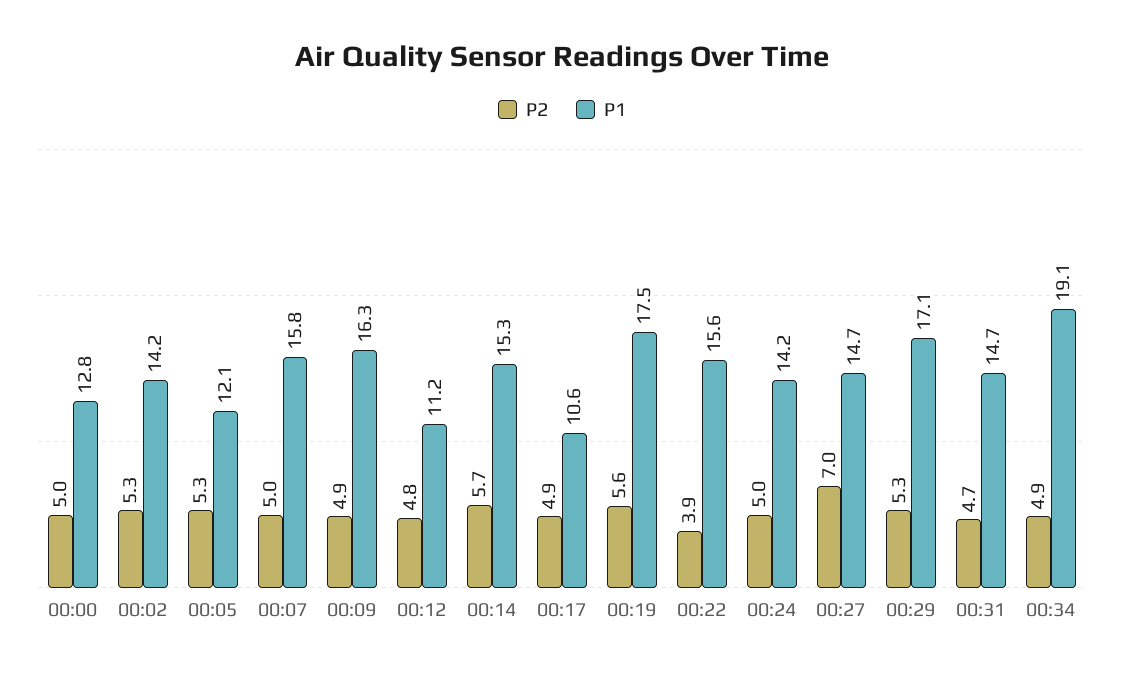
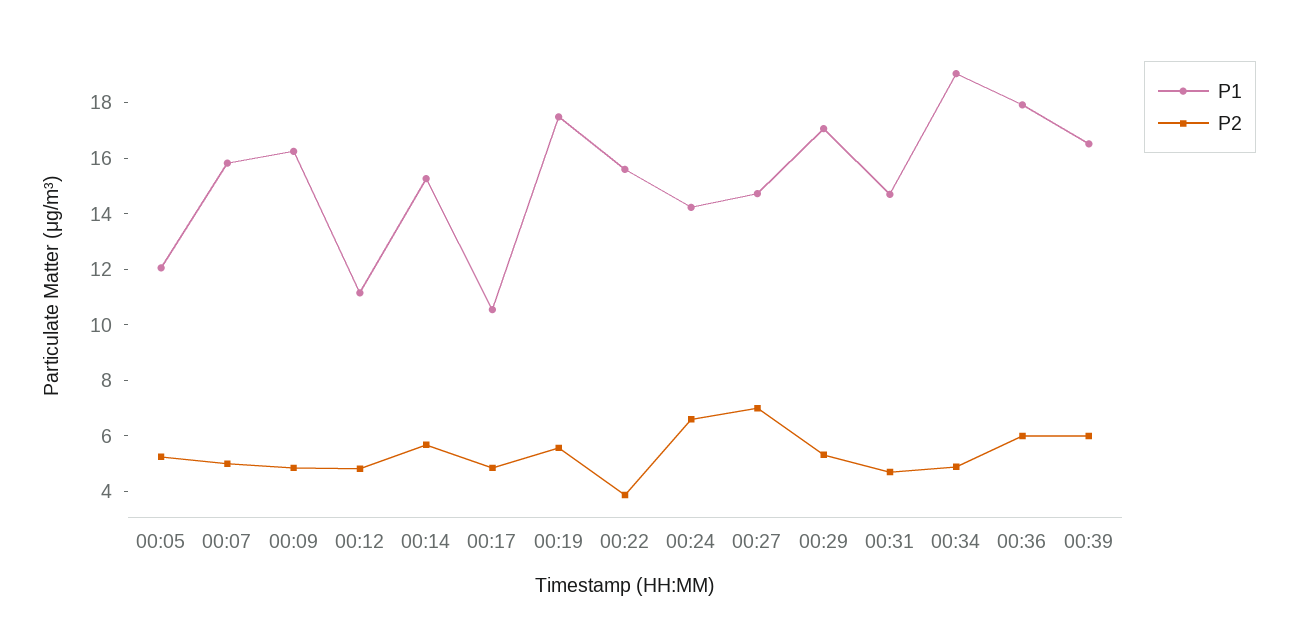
P2, 00:00: 5 -> none
P1, 00:00: 12.8 -> none
P2, 00:02: 5.3 -> none
P1, 00:02: 14.2 -> none
P2, 00:24: 5 -> 6.5
P1, 00:36: none -> 18
P2, 00:36: none -> 6
P1, 00:39: none -> 16.5
P2, 00:39: none -> 6

